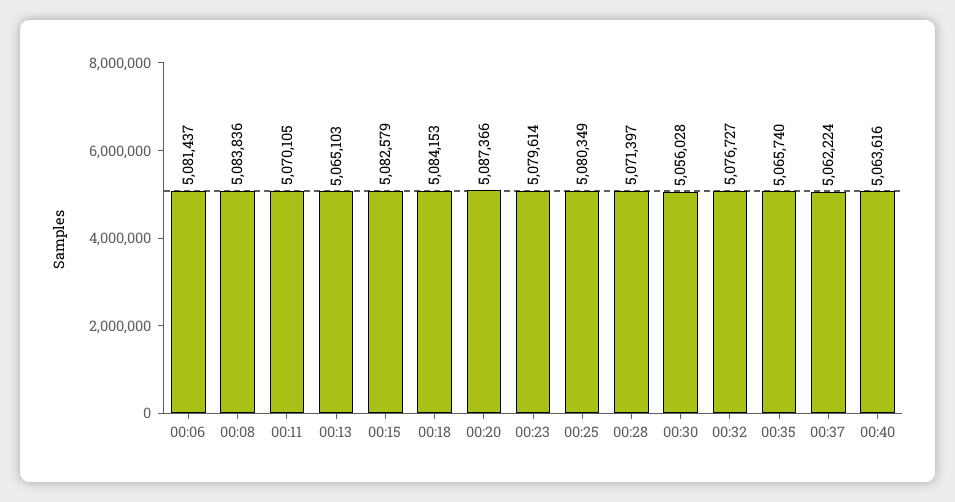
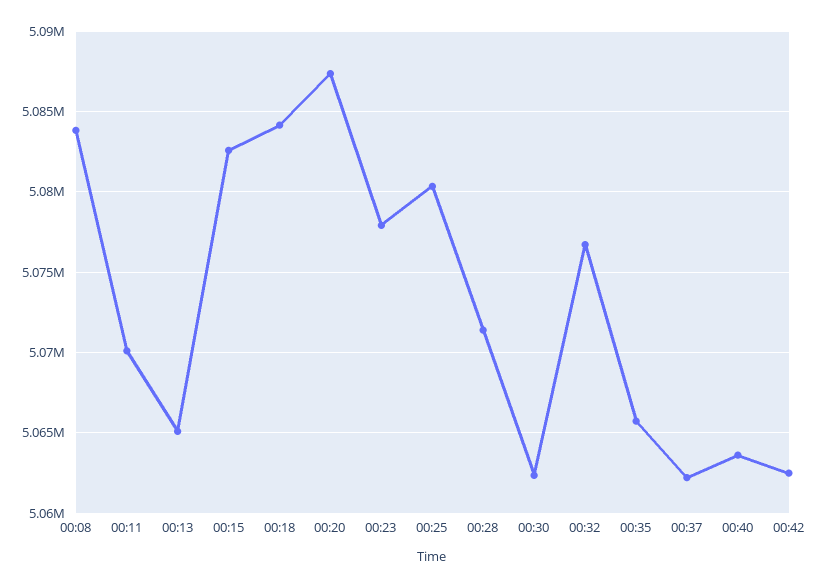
00:06: 5081437 -> none
00:23: 5079614 -> 5078000
00:30: 5056028 -> 5062500
00:42: none -> 5062500

